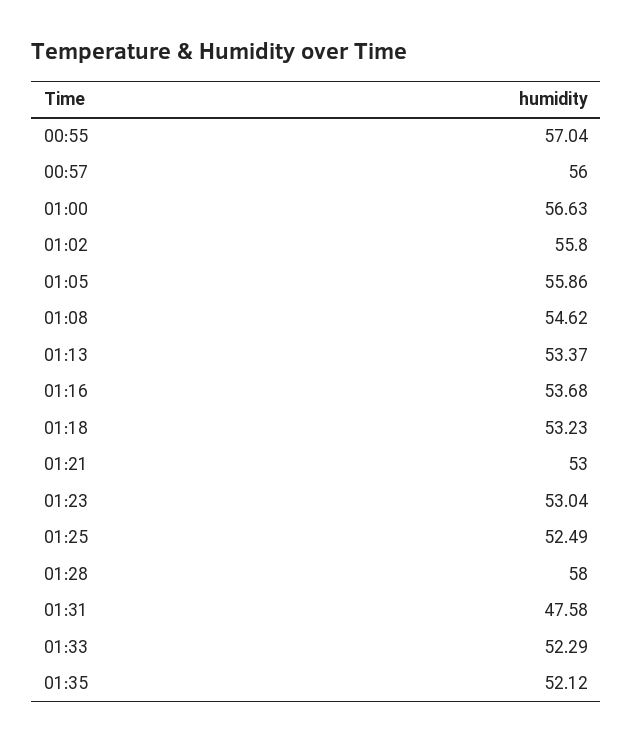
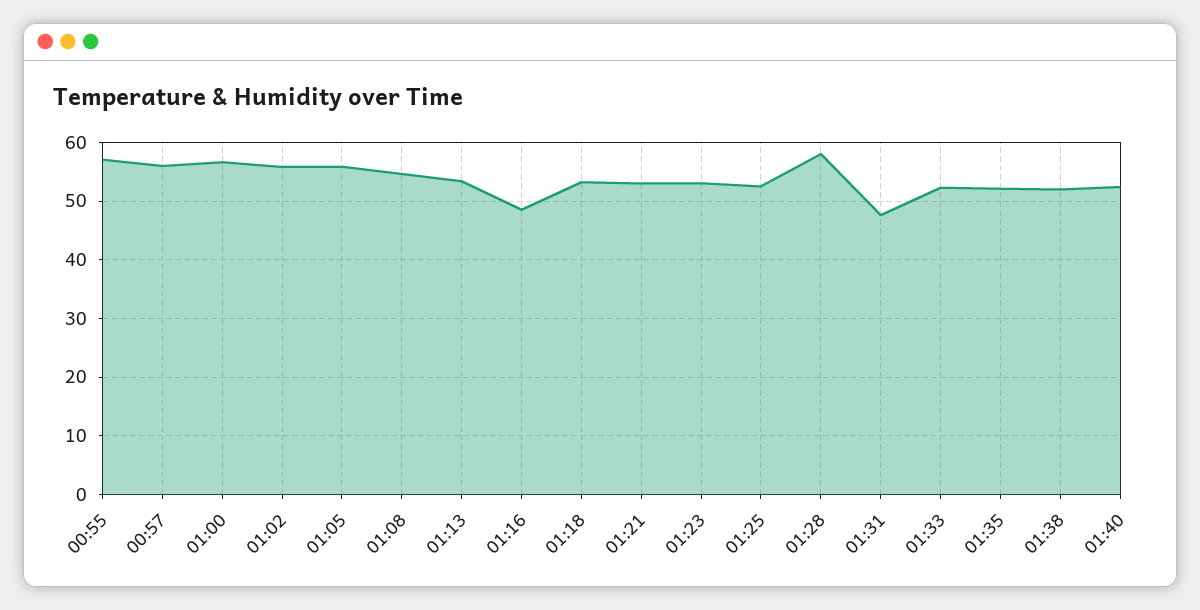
01:16: 53.68 -> 48
01:38: none -> 52
01:40: none -> 52

